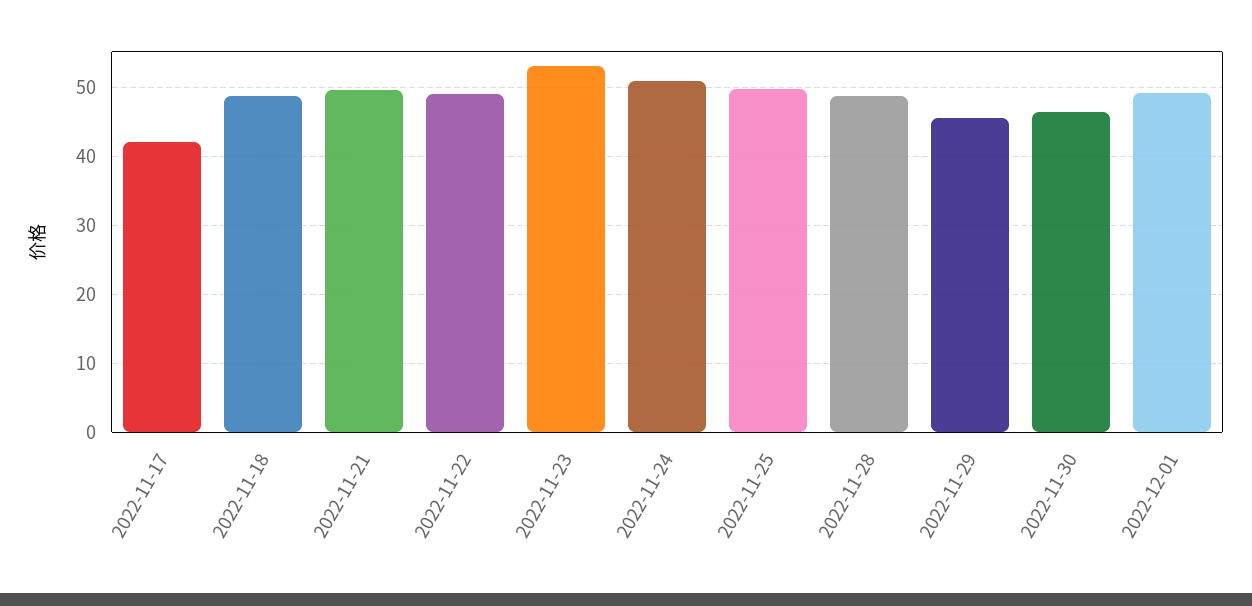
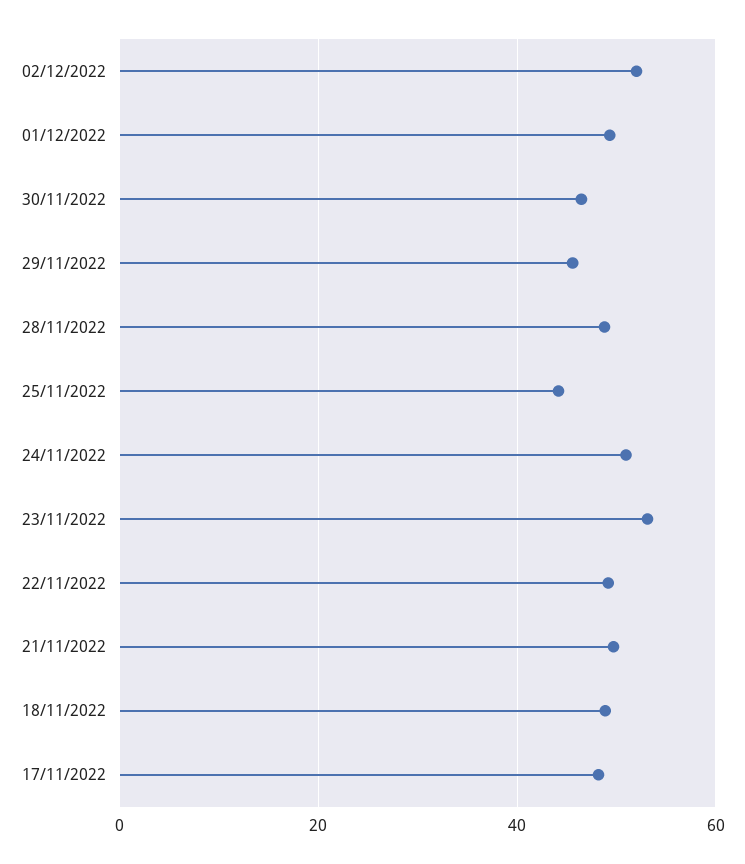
2022-11-17: 42 -> 48
2022-11-25: 50 -> 44
02/12/2022: none -> 52

